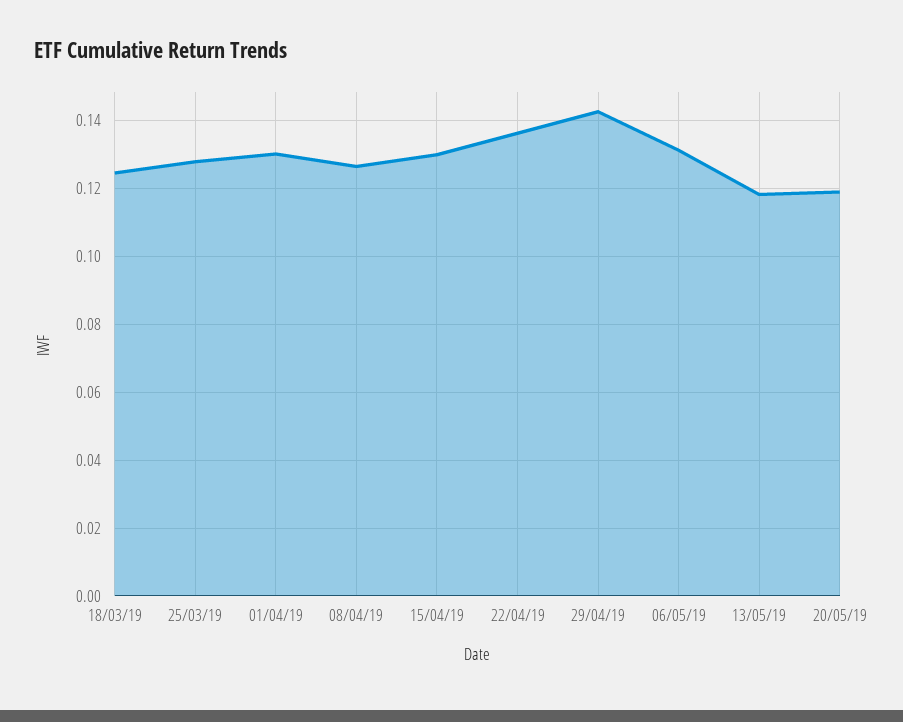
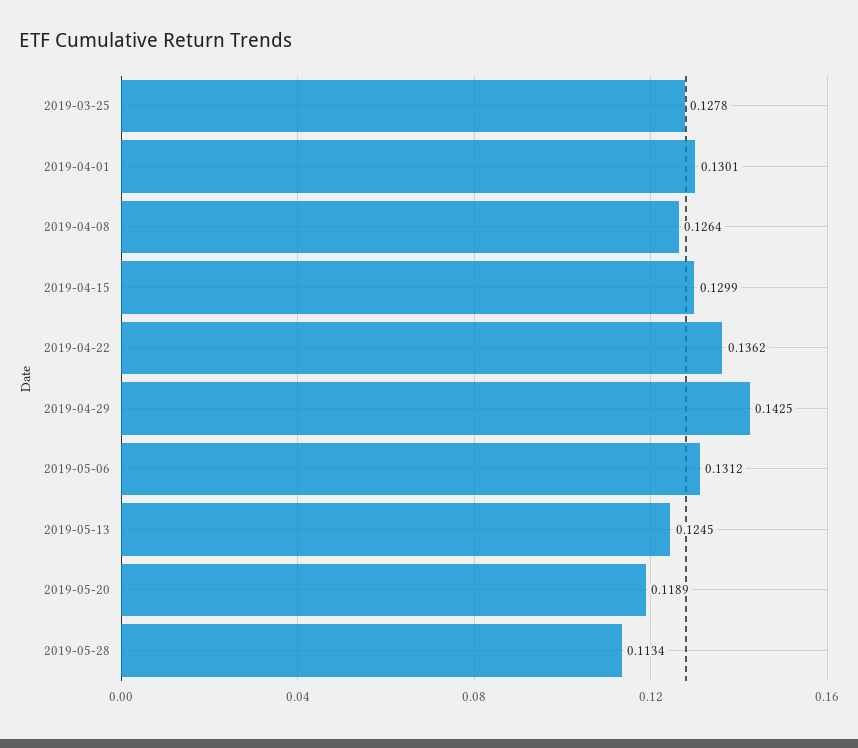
18/03/19: 0.124 -> none
13/05/19: 0.118 -> 0.1245
2019-05-28: none -> 0.1134

